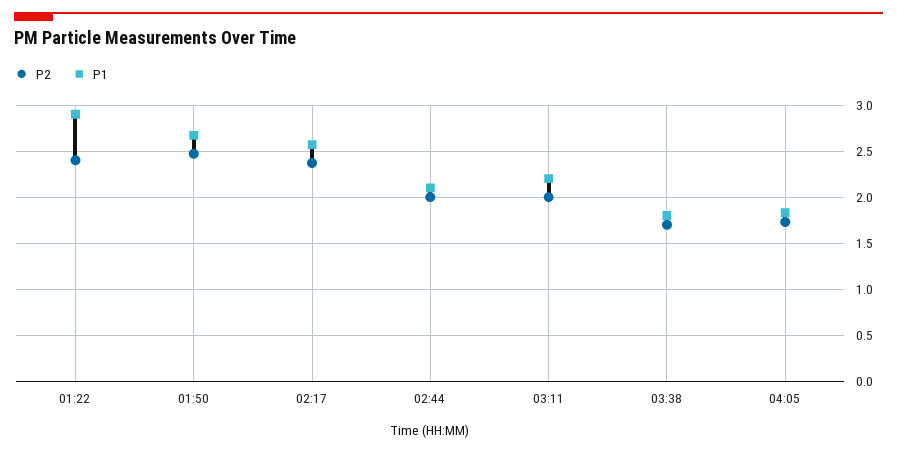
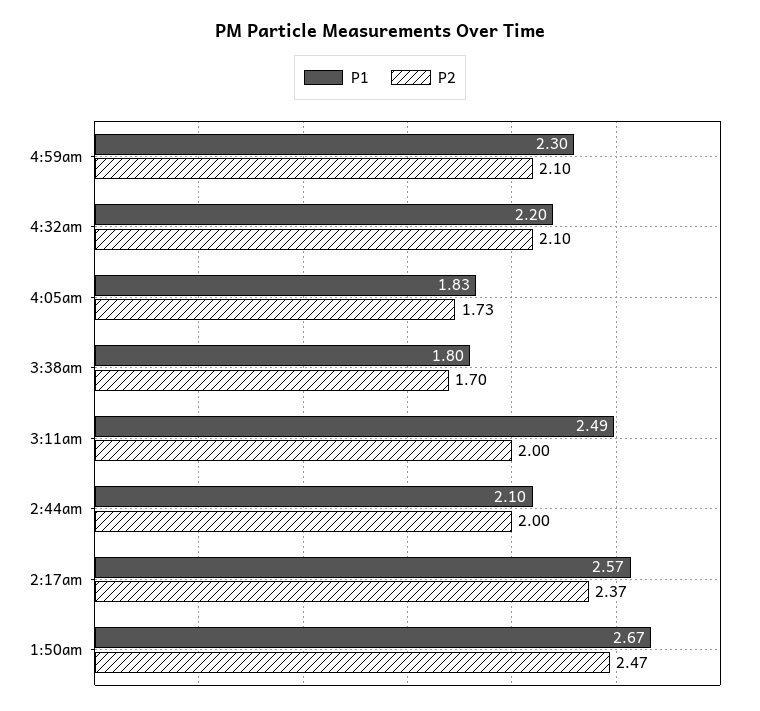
P2, 01:22: 2.4 -> none
P1, 01:22: 2.9 -> none
P1, 03:11: 2.2 -> 2.49
P1, 4:59am: none -> 2.3
P2, 4:59am: none -> 2.1
P1, 4:32am: none -> 2.2
P2, 4:32am: none -> 2.1

